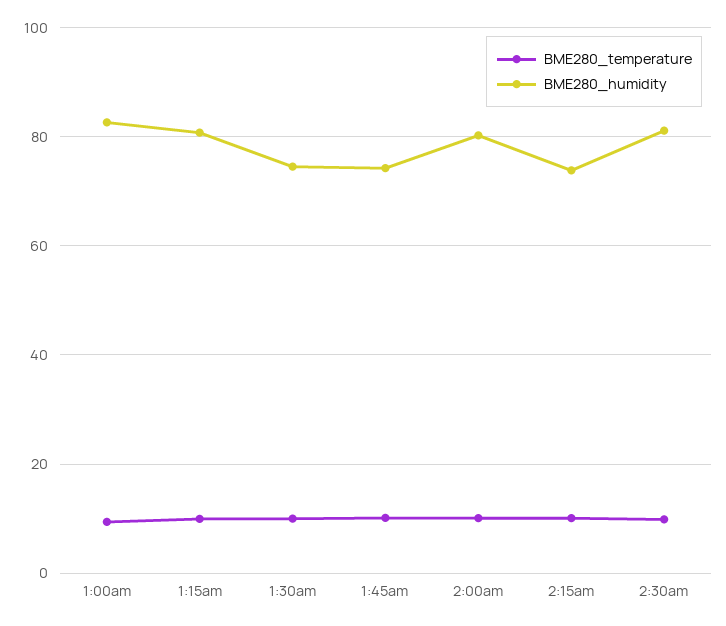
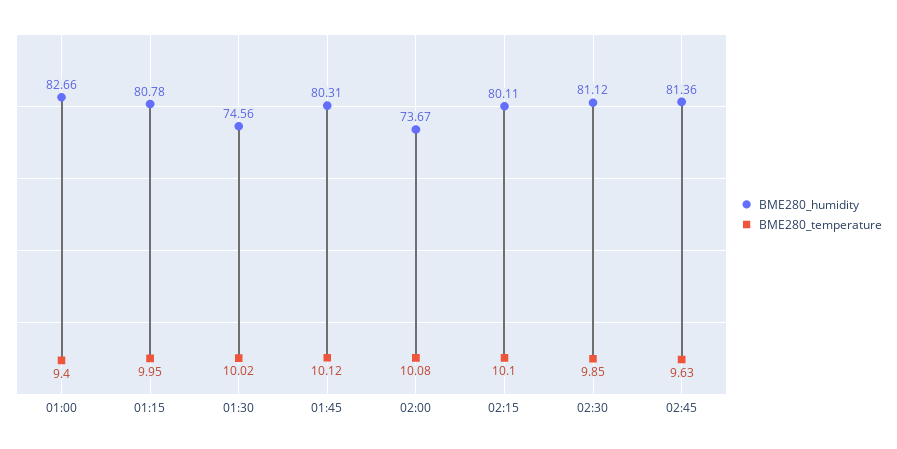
BME280_humidity, 1:45am: 74 -> 80.31
BME280_humidity, 2:00am: 80 -> 73.67
BME280_humidity, 2:15am: 74 -> 80.11
BME280_humidity, 02:45: none -> 81.36
BME280_temperature, 02:45: none -> 9.63

